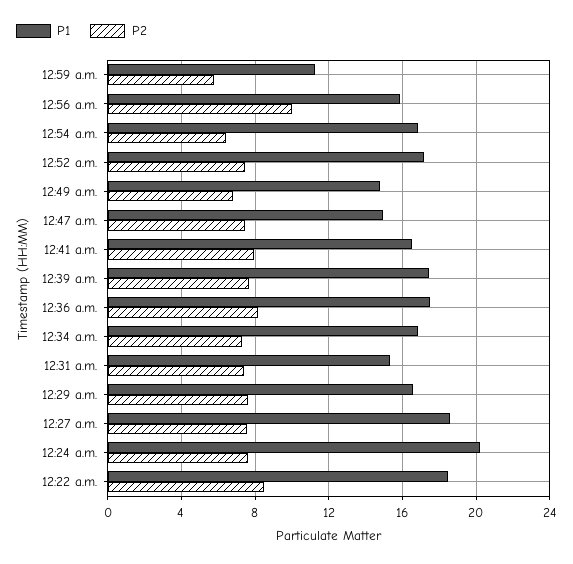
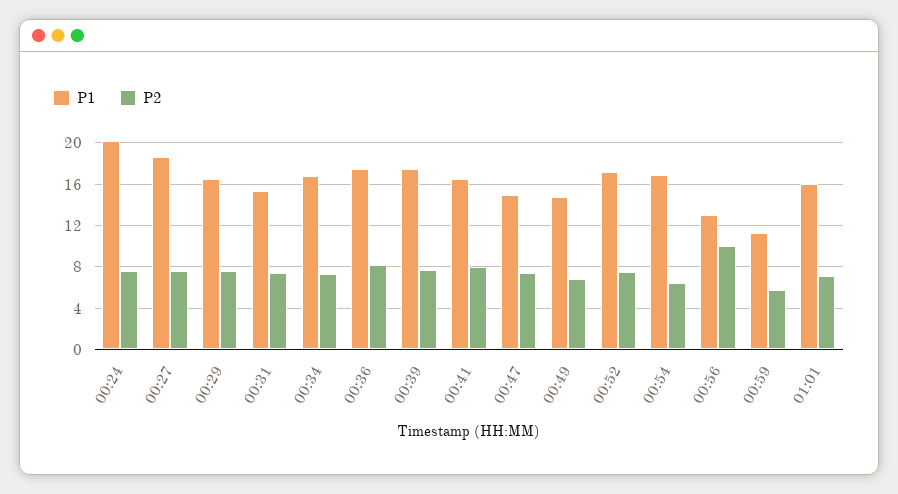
P1, 12:56 a.m.: 16 -> 13
P1, 12:22 a.m.: 18.5 -> none
P2, 12:22 a.m.: 8.5 -> none
P1, 01:01: none -> 16
P2, 01:01: none -> 7

